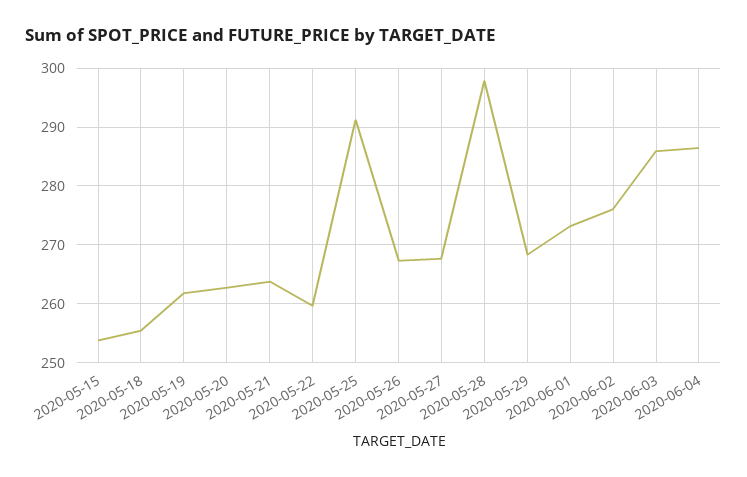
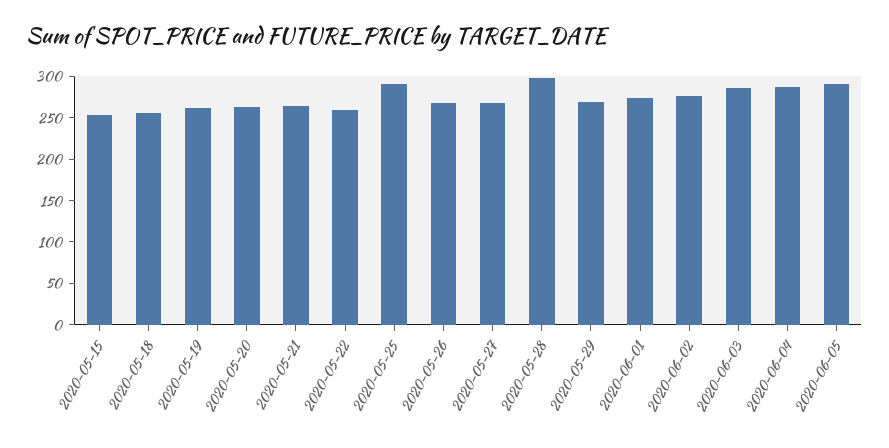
2020-06-05: none -> 290

